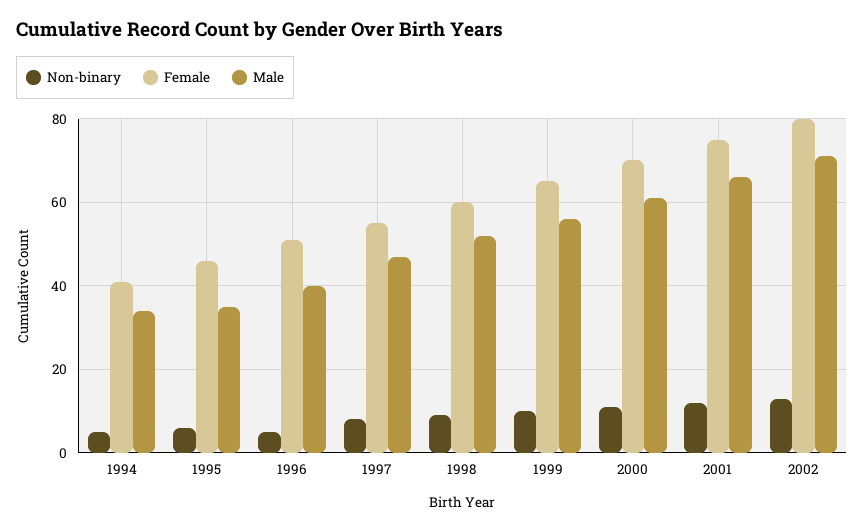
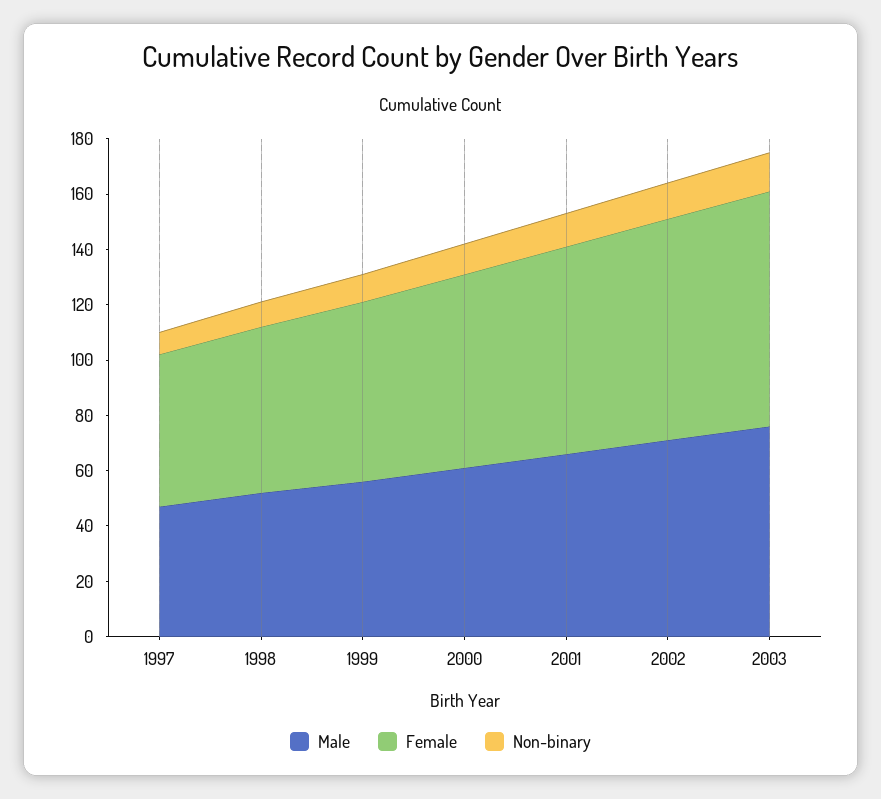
Non-binary, 1994: 5 -> none
Female, 1994: 40 -> none
Male, 1994: 35 -> none
Non-binary, 1995: 5 -> none
Female, 1995: 45 -> none
Male, 1995: 35 -> none
Non-binary, 1996: 5 -> none
Female, 1996: 50 -> none
Male, 1996: 40 -> none
Male, 2003: none -> 75
Female, 2003: none -> 85
Non-binary, 2003: none -> 15

